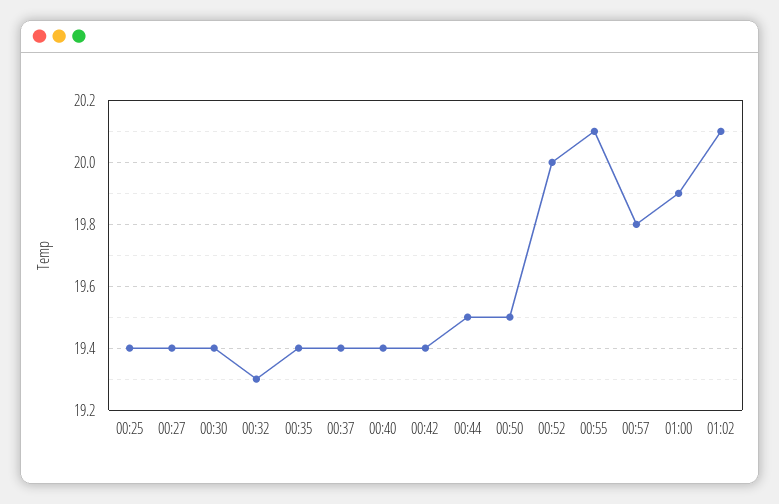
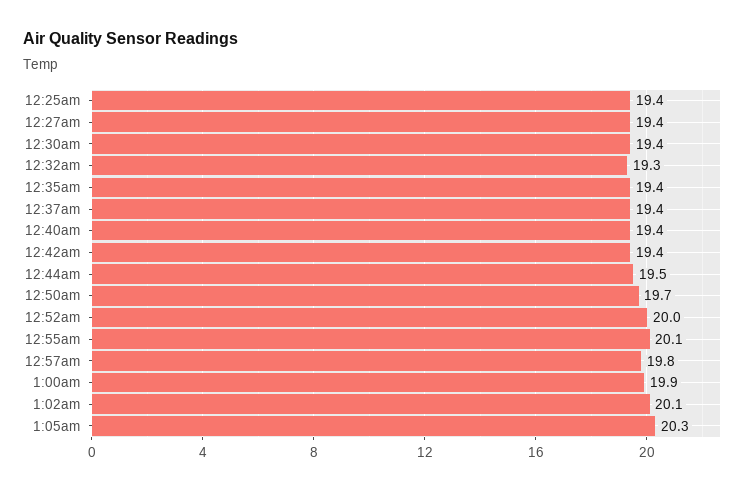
00:50: 19.5 -> 19.7
1:05am: none -> 20.3

